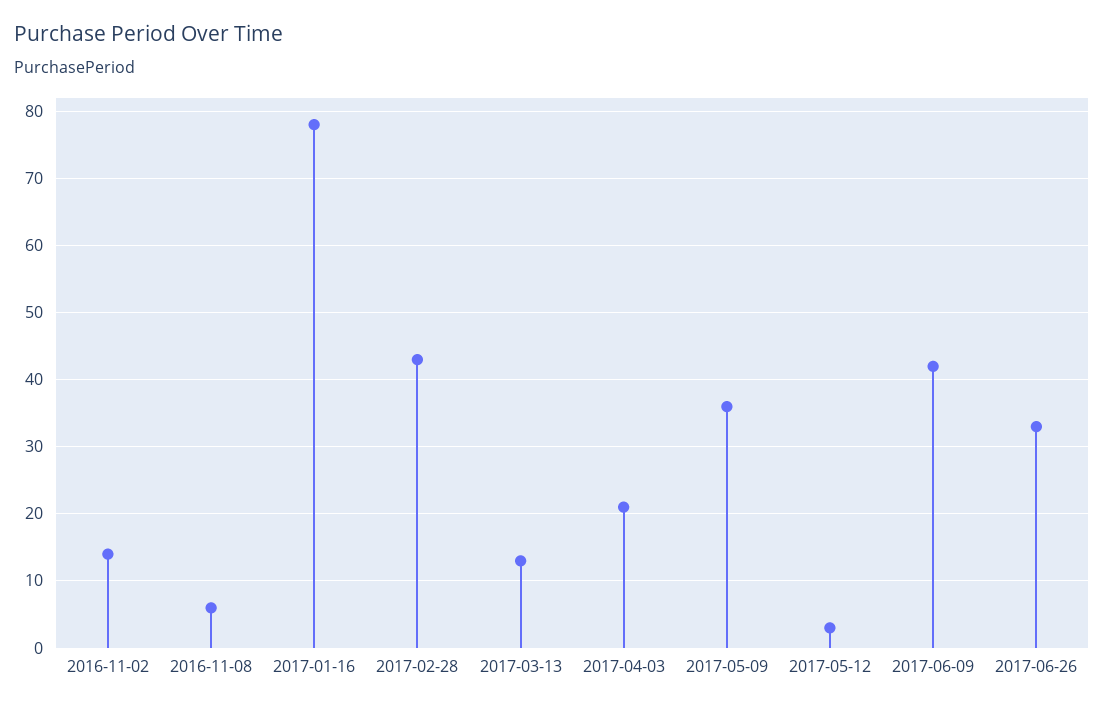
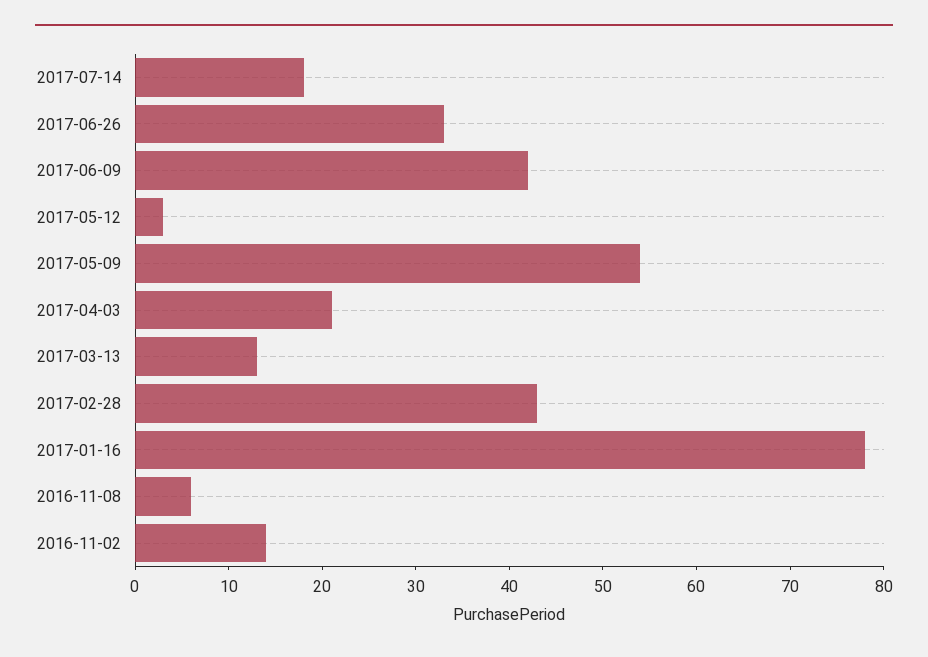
2017-05-09: 36 -> 54
2017-07-14: none -> 18

